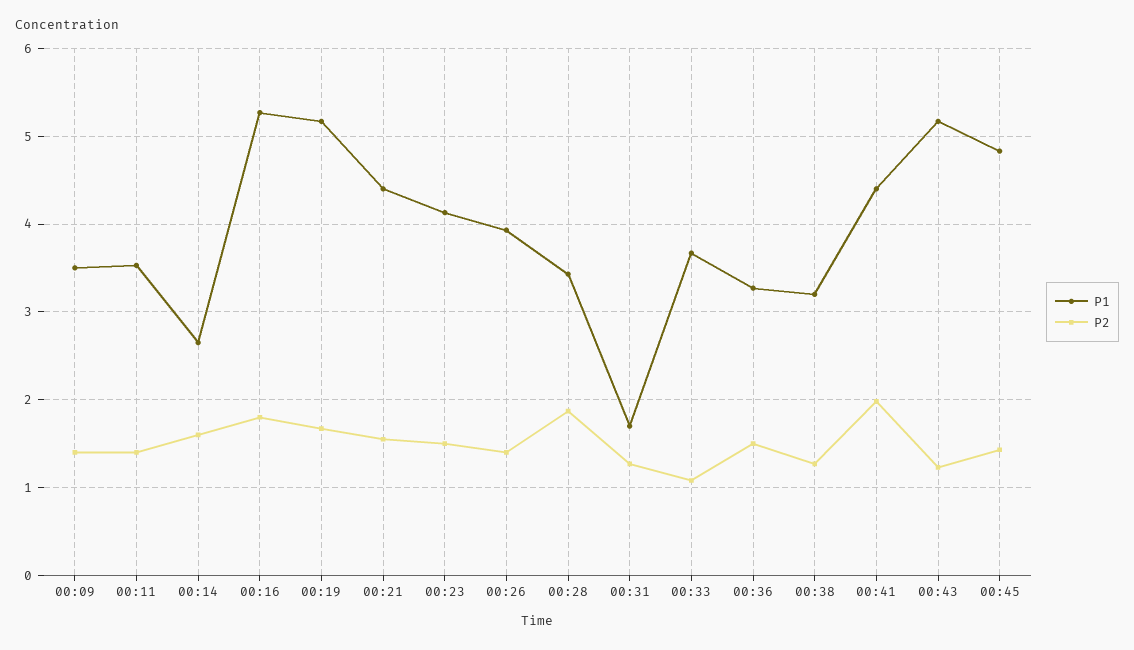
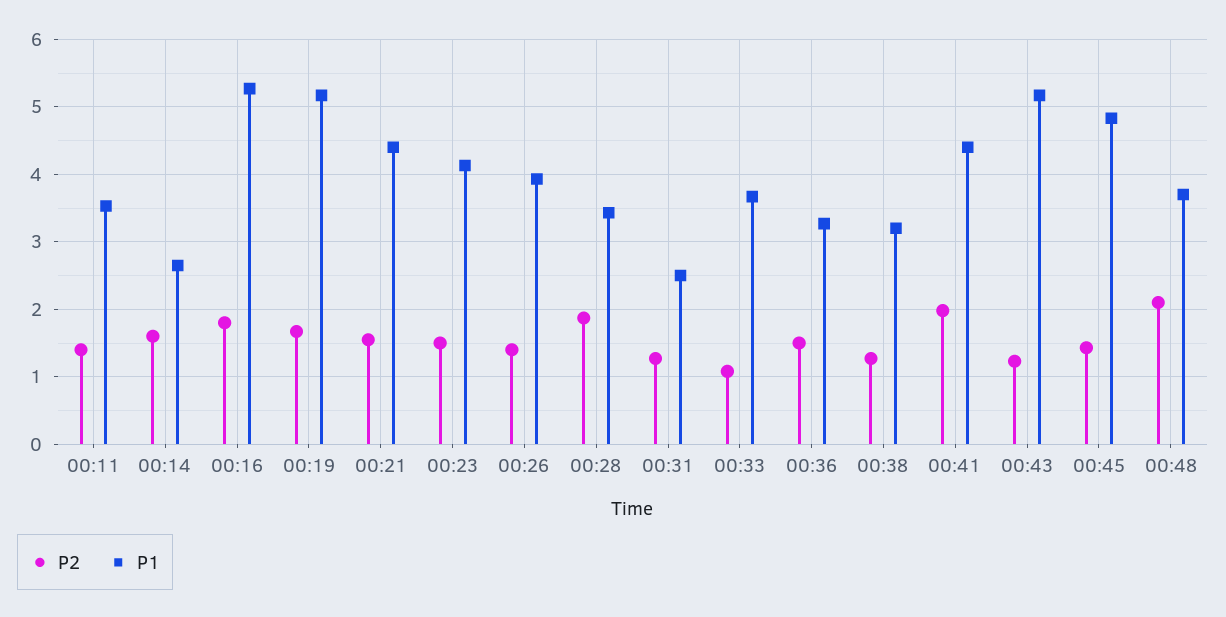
P1, 00:09: 3.5 -> none
P2, 00:09: 1.4 -> none
P1, 00:31: 1.7 -> 2.5
P2, 00:48: none -> 2.1
P1, 00:48: none -> 3.7

